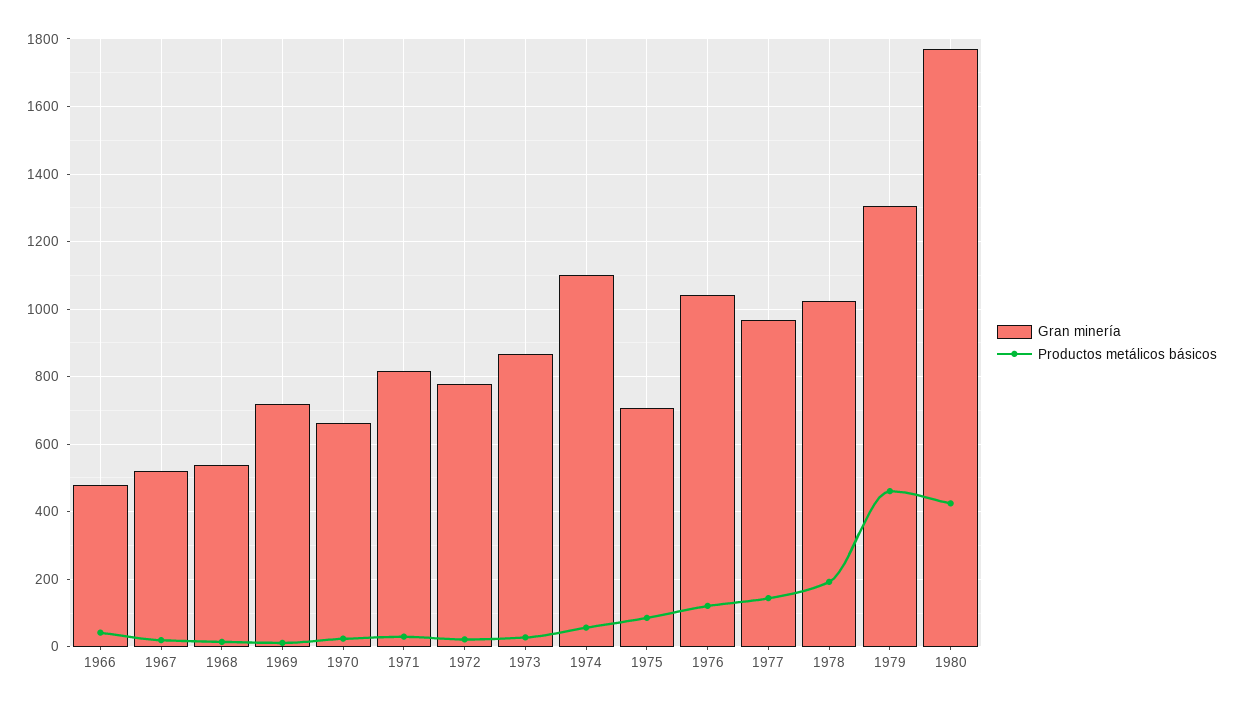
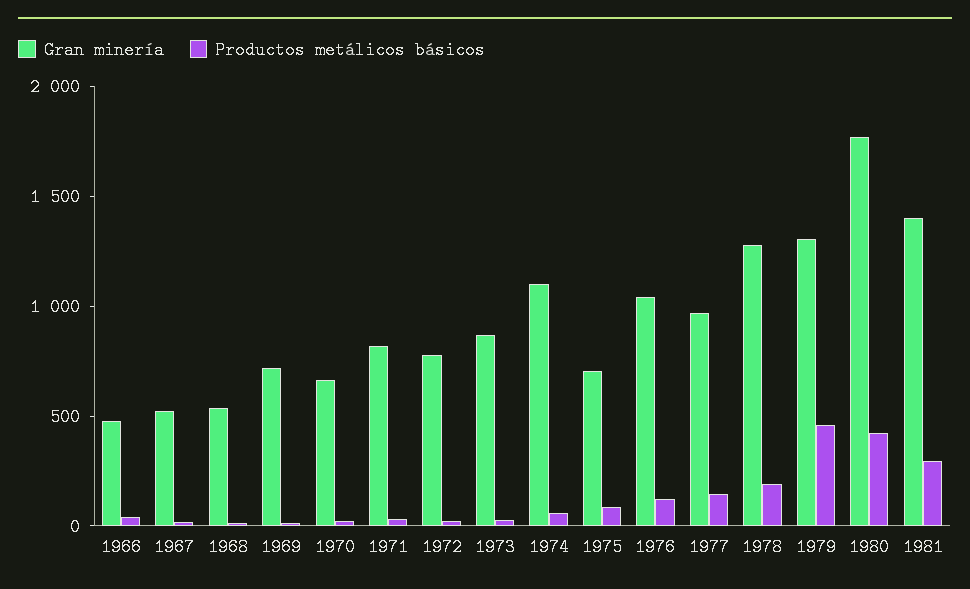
Gran minería, 1978: 1020 -> 1300
Gran minería, 1981: none -> 1400
Productos metálicos básicos, 1981: none -> 300

